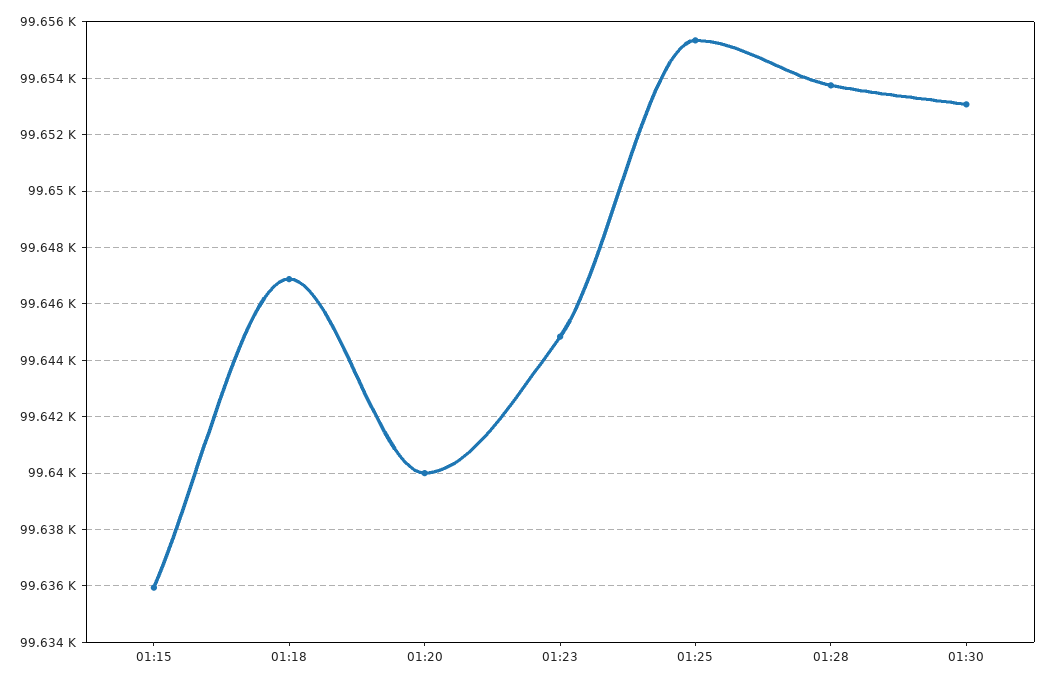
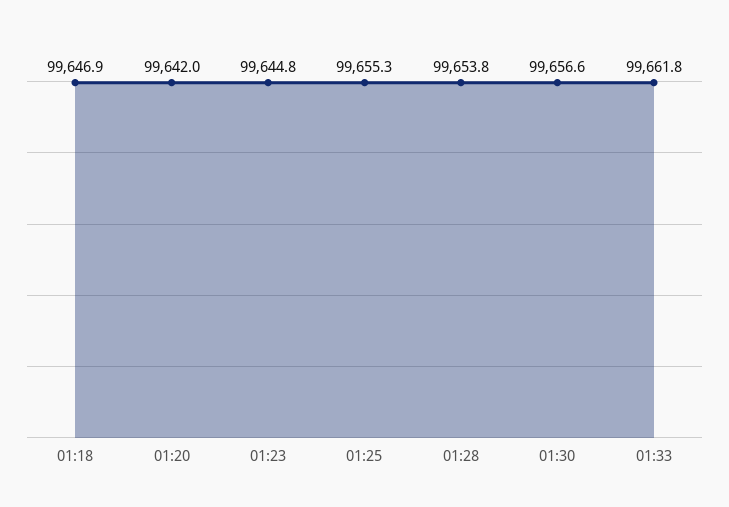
01:15: 99636 -> none
01:20: 99640 -> 99642
01:30: 99653 -> 99656.6
01:33: none -> 99661.8

